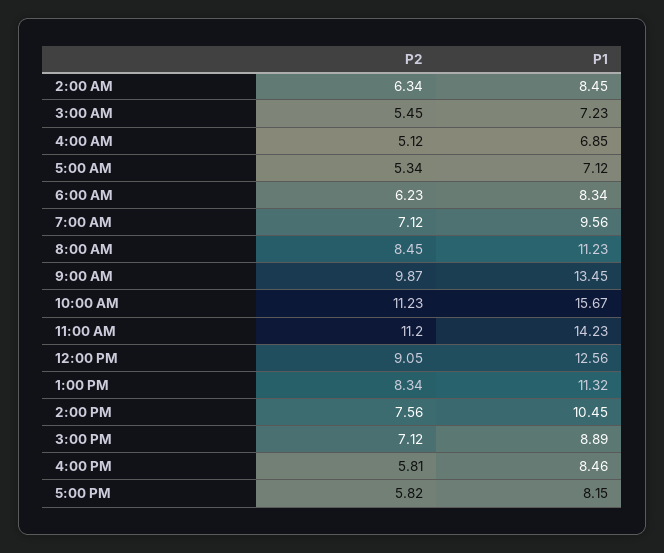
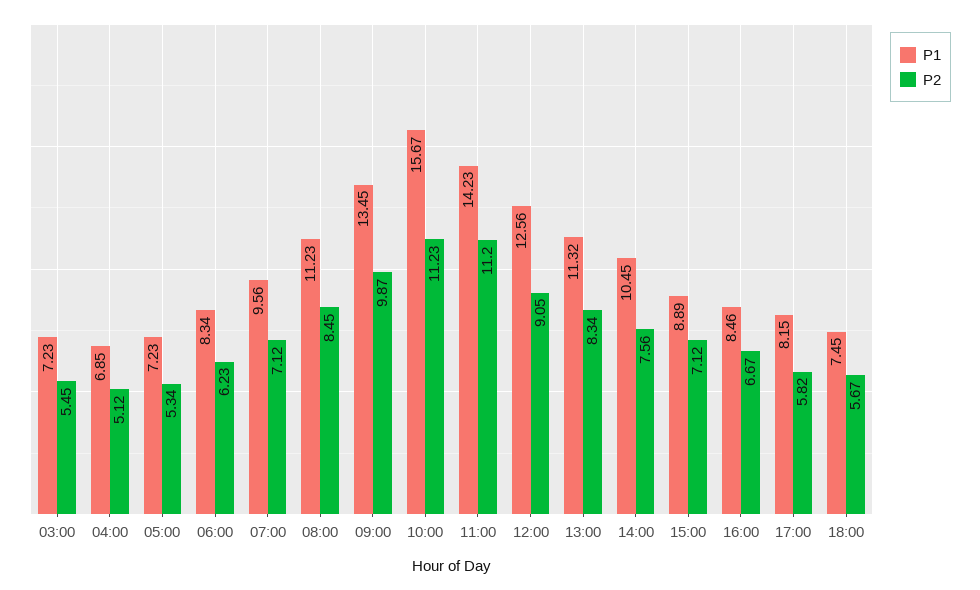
P2, 2:00 AM: 6.34 -> none
P1, 2:00 AM: 8.45 -> none
P1, 5:00 AM: 7.12 -> 7.23
P2, 4:00 PM: 5.81 -> 6.67
P1, 18:00: none -> 7.45
P2, 18:00: none -> 5.67

